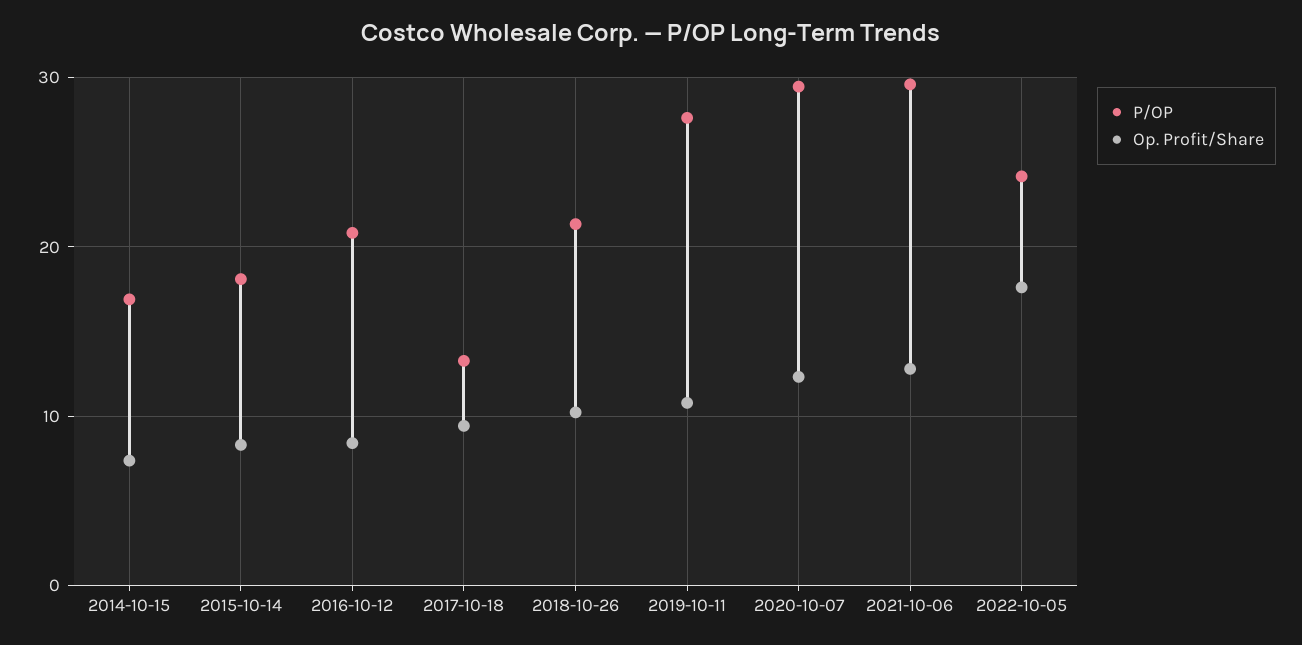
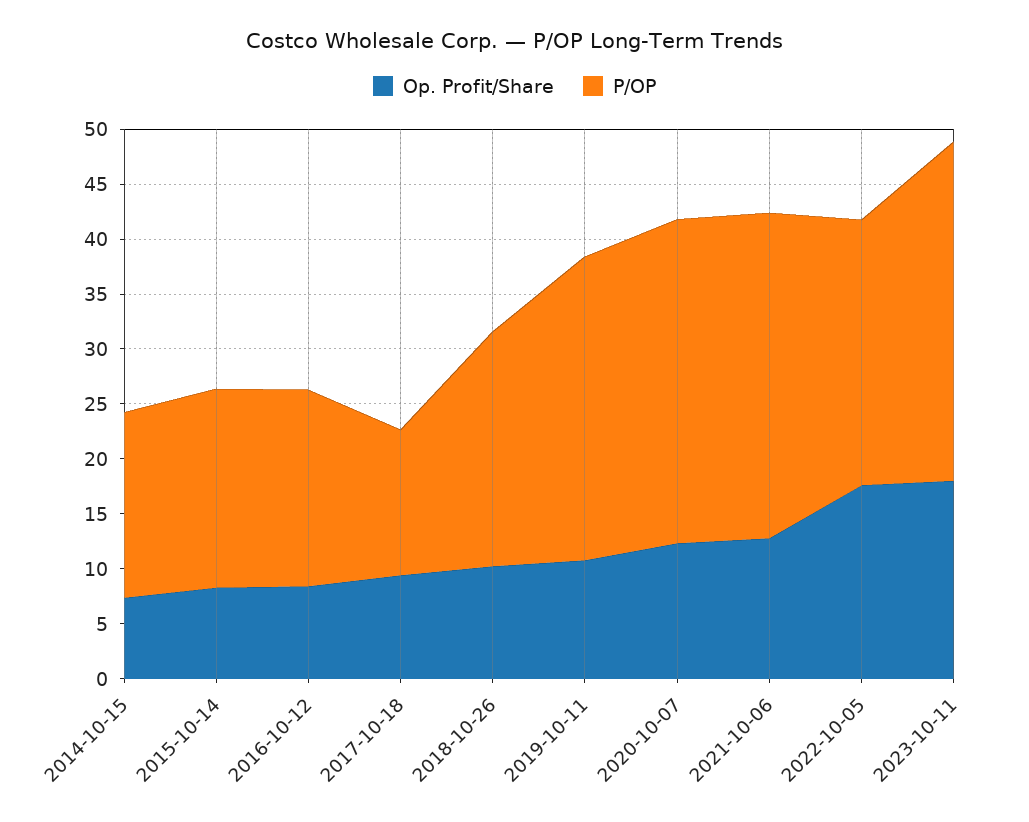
P/OP, 2016-10-12: 21 -> 18
Op. Profit/Share, 2023-10-11: none -> 18
P/OP, 2023-10-11: none -> 31

